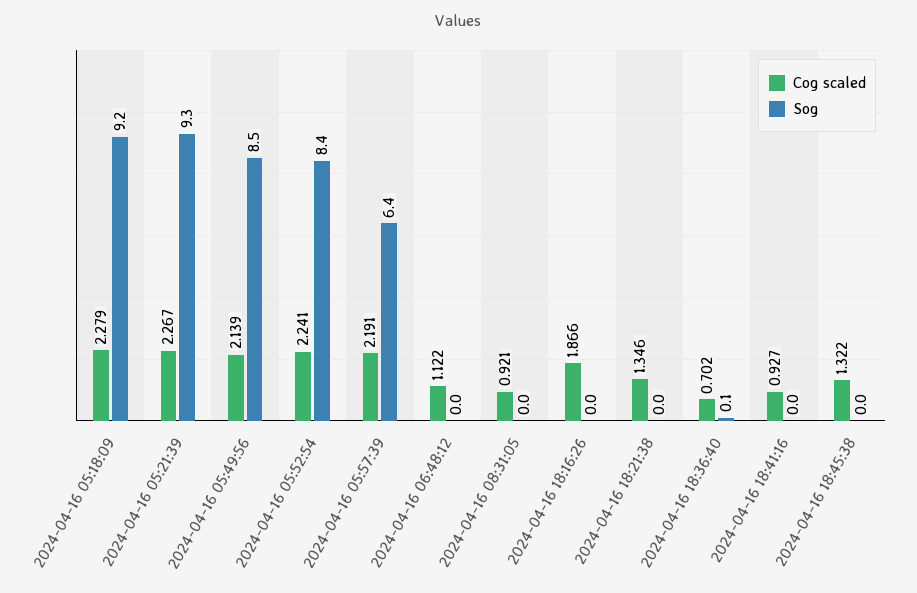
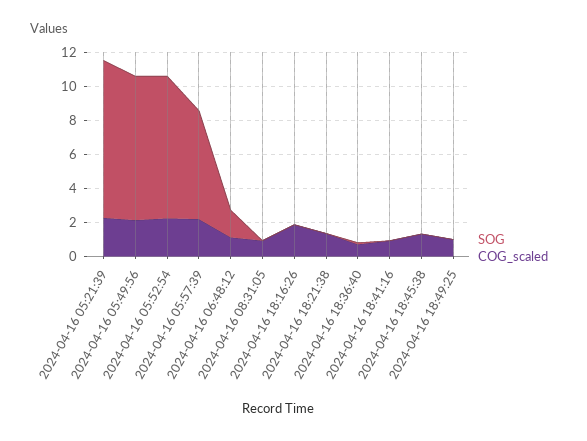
Cog scaled, 2024-04-16 05:18:09: 2.279 -> none
Sog, 2024-04-16 05:18:09: 9.2 -> none
Sog, 2024-04-16 06:48:12: 0 -> 1.5
Sog, 2024-04-16 18:49:25: none -> 0
Cog scaled, 2024-04-16 18:49:25: none -> 1

